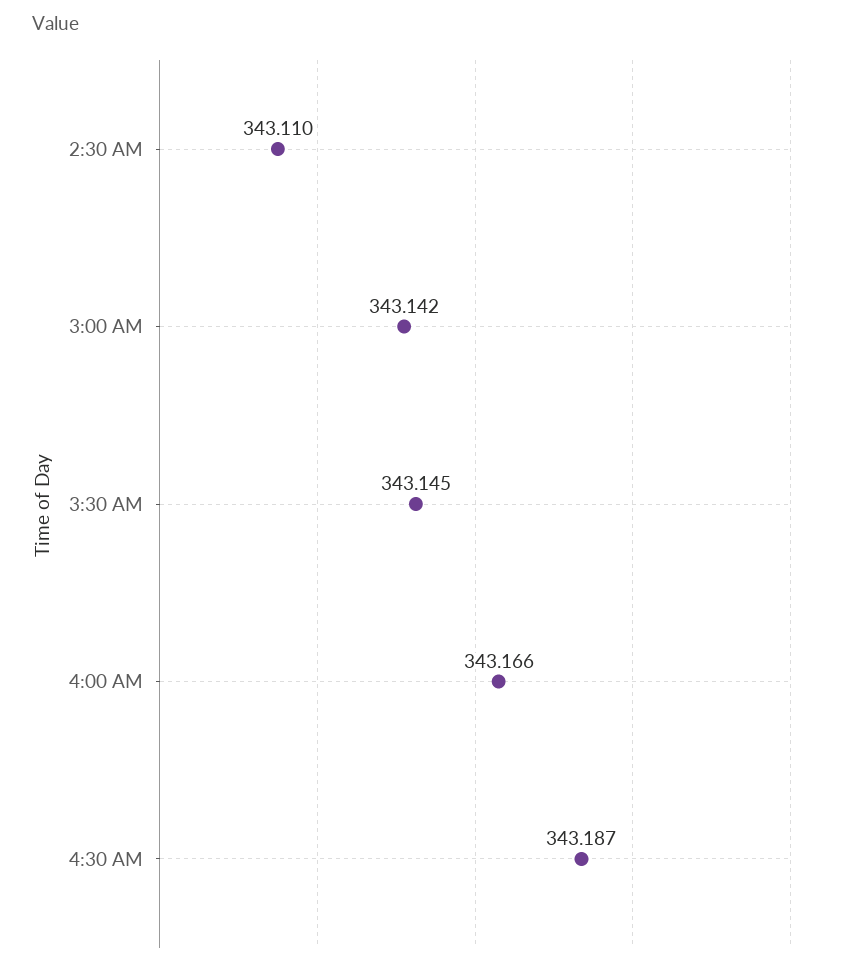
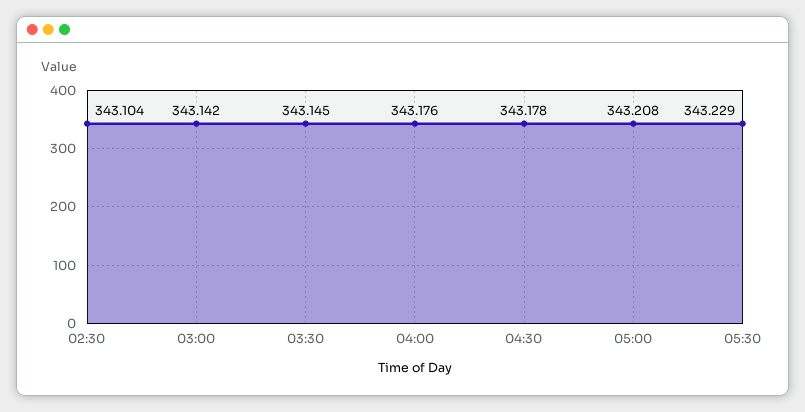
2:30 AM: 343.11 -> 343.104
4:00 AM: 343.166 -> 343.176
4:30 AM: 343.187 -> 343.178
05:00: none -> 343.208
05:30: none -> 343.229

